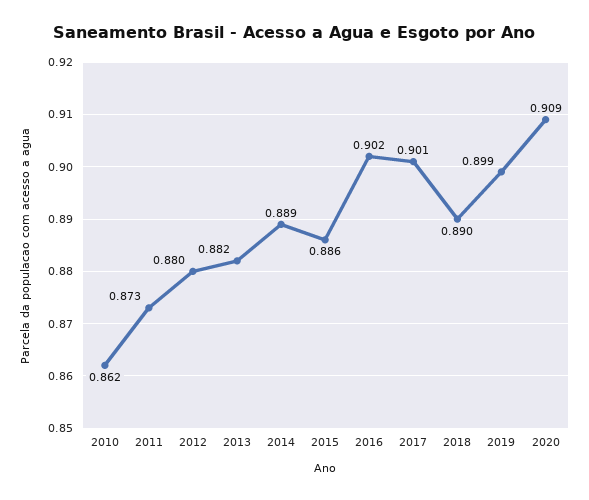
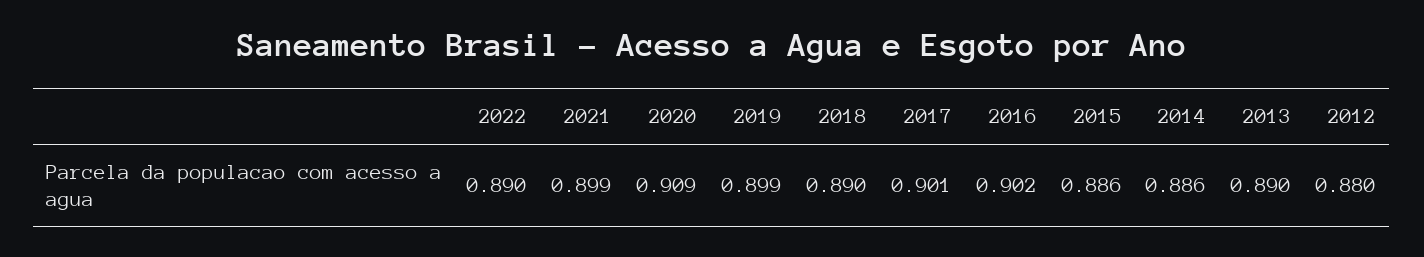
2010: 0.862 -> none
2011: 0.873 -> none
2013: 0.882 -> 0.89
2014: 0.889 -> 0.886
2022: none -> 0.89
2021: none -> 0.899

